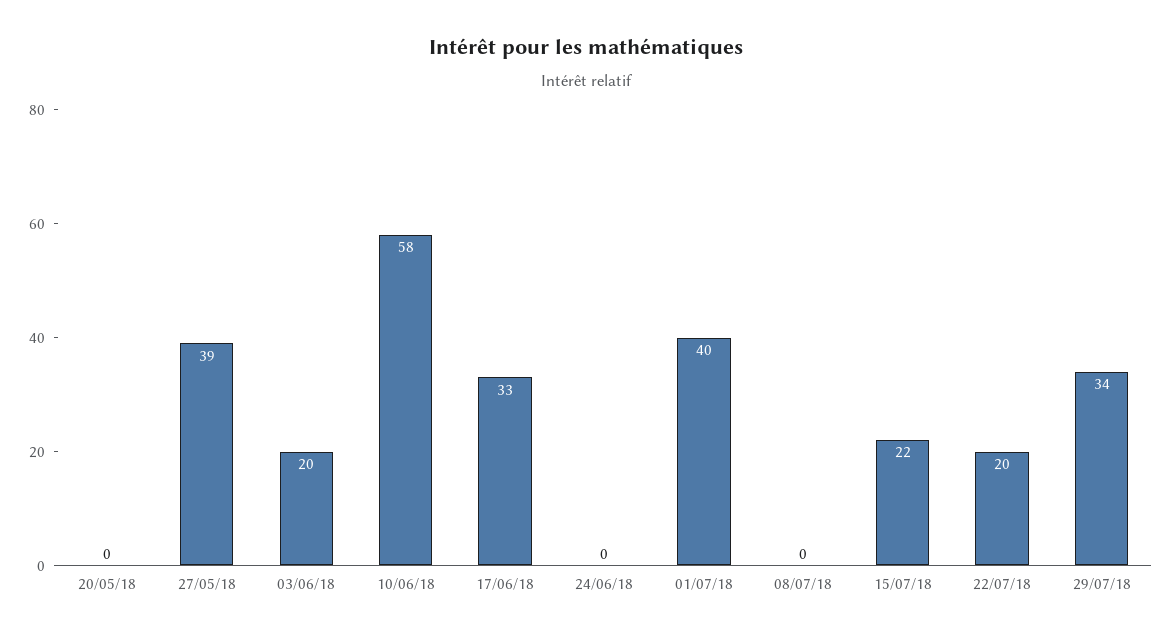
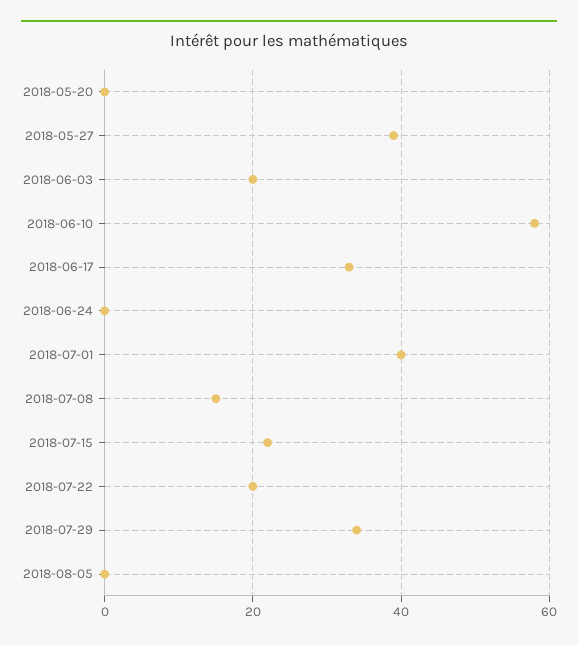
08/07/18: 0 -> 15
2018-08-05: none -> 0

